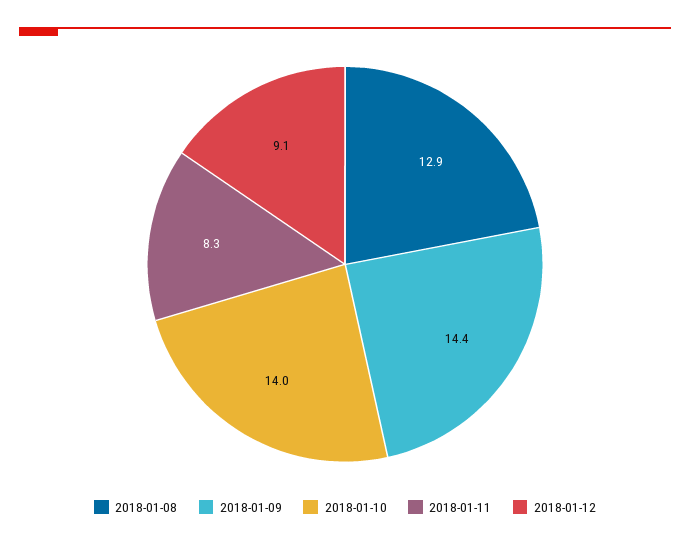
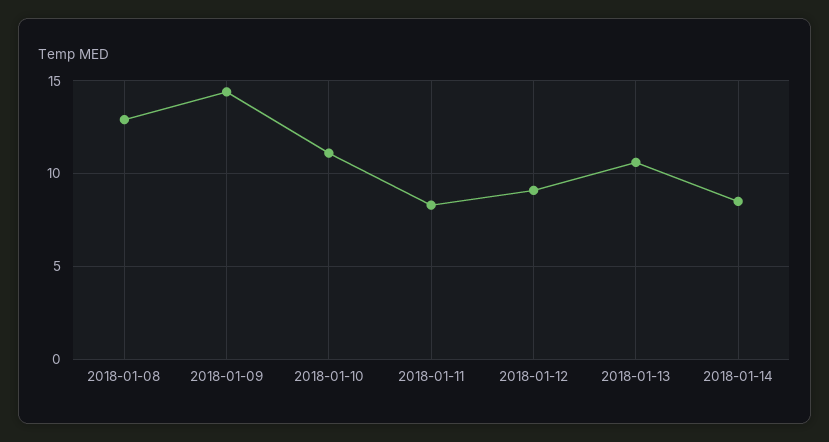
2018-01-10: 14 -> 11
2018-01-13: none -> 10.5
2018-01-14: none -> 8.5

